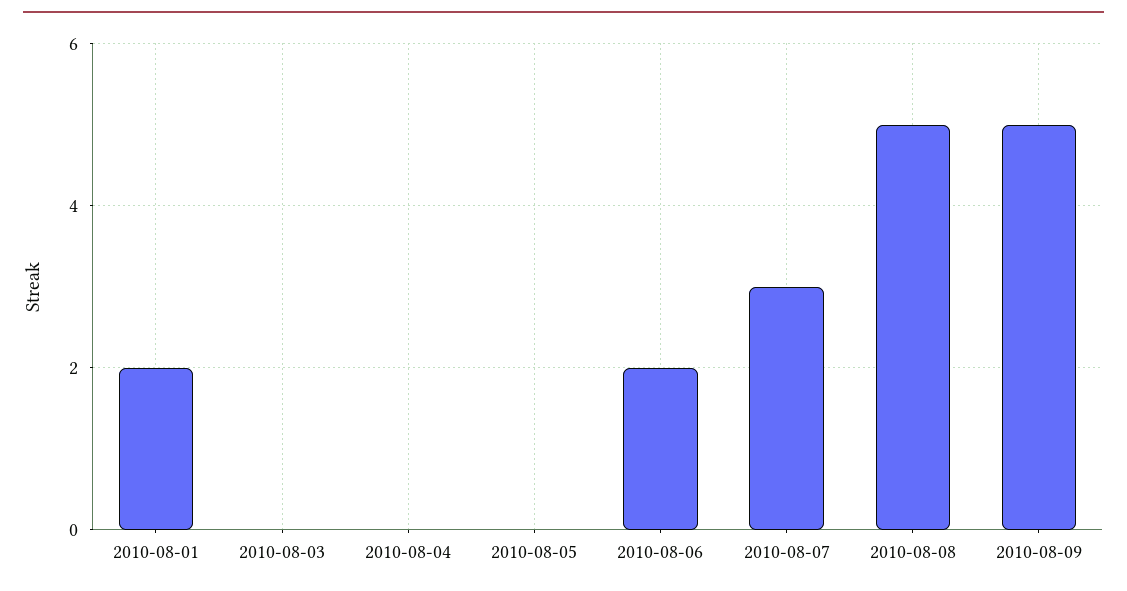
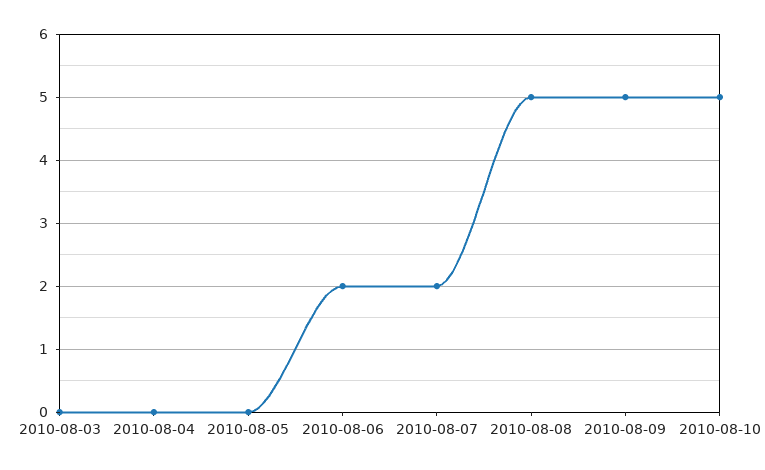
2010-08-01: 2 -> none
2010-08-07: 3 -> 2
2010-08-10: none -> 5

